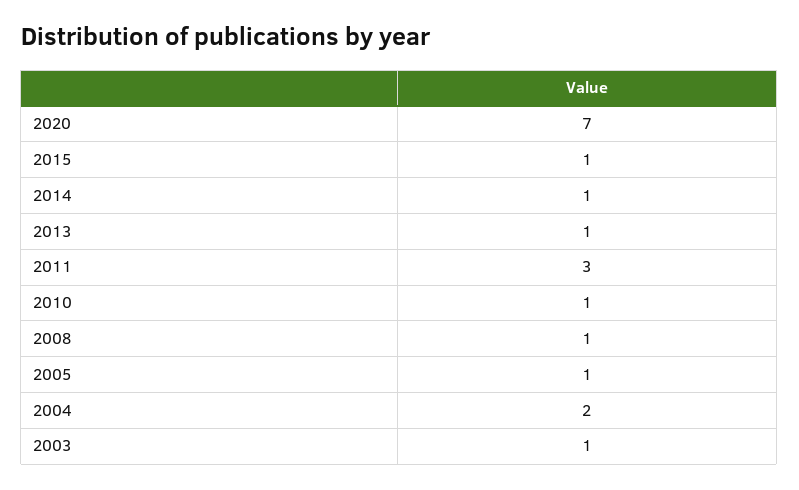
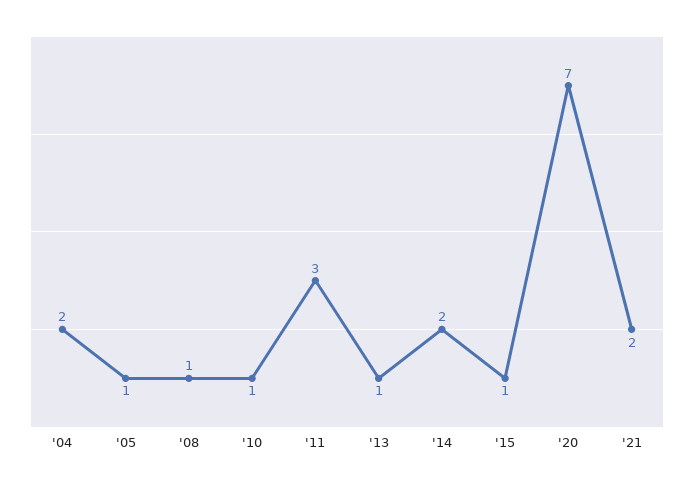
2014: 1 -> 2
2003: 1 -> none
'21: none -> 2

